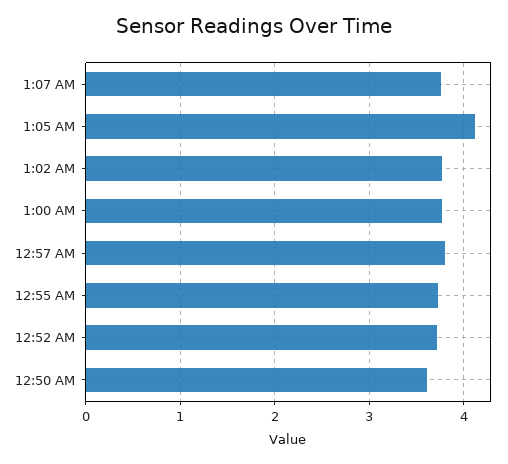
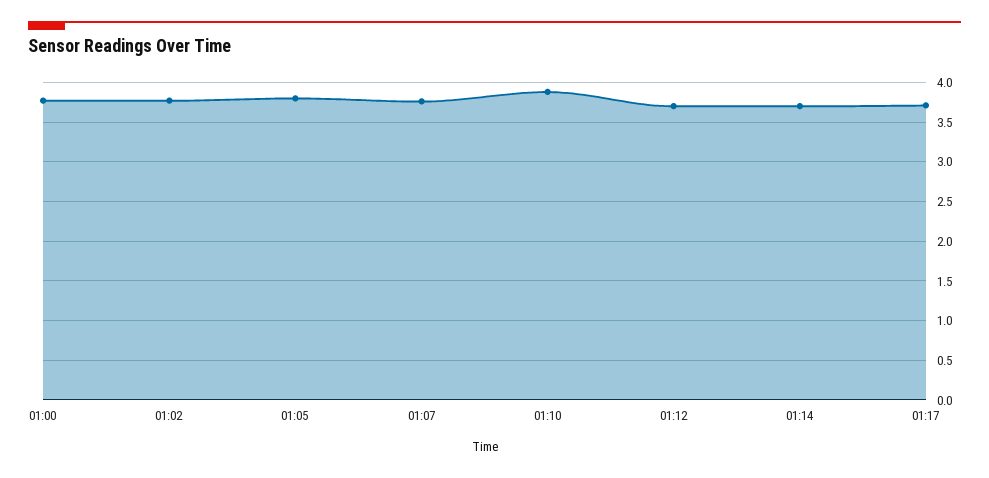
1:05 AM: 4.1 -> 3.8
12:57 AM: 3.8 -> none
12:55 AM: 3.7 -> none
12:52 AM: 3.7 -> none
12:50 AM: 3.6 -> none
01:10: none -> 3.9
01:12: none -> 3.7
01:14: none -> 3.7
01:17: none -> 3.7

